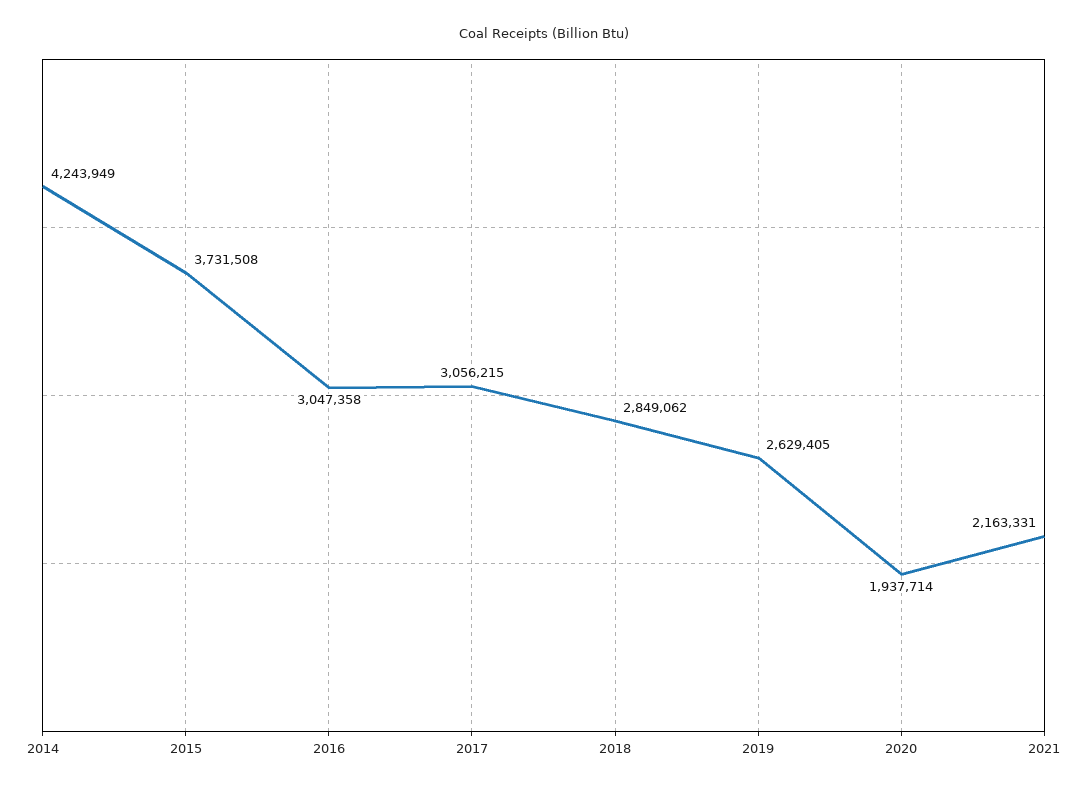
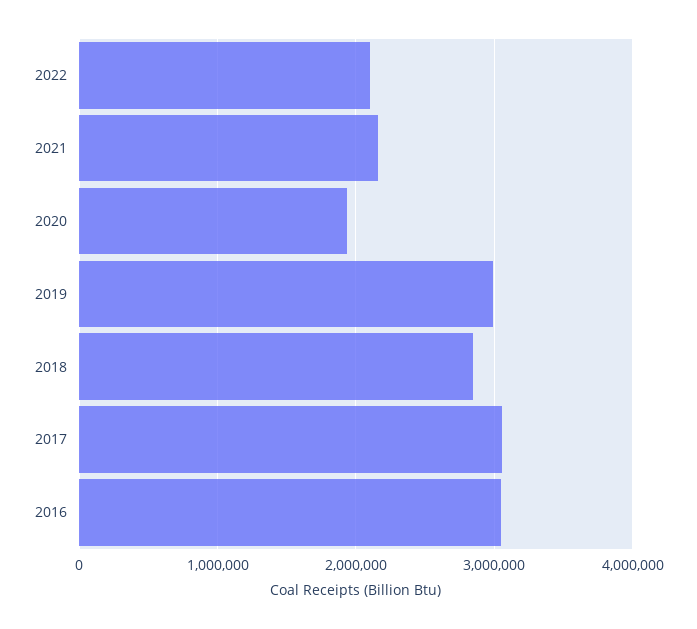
2014: 4243949 -> none
2015: 3731508 -> none
2019: 2629405 -> 3000000
2022: none -> 2100000

